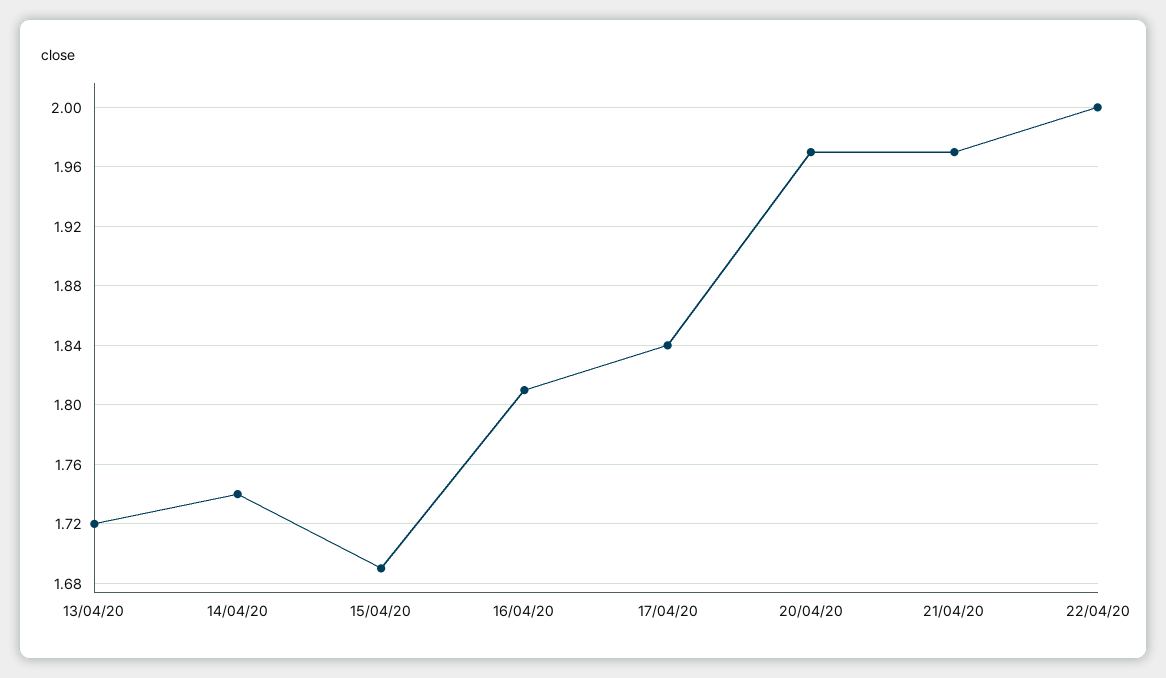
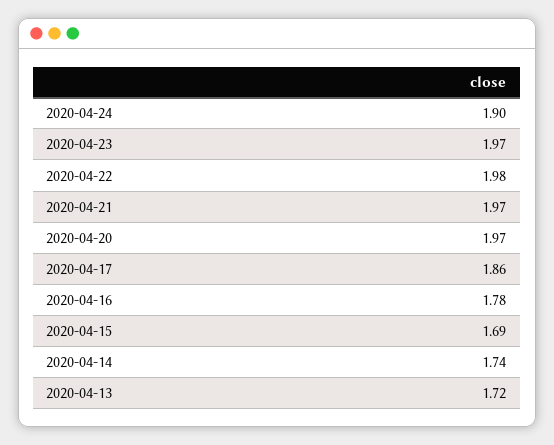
16/04/20: 1.81 -> 1.78
17/04/20: 1.84 -> 1.86
22/04/20: 2 -> 1.98
2020-04-24: none -> 1.9
2020-04-23: none -> 1.97

